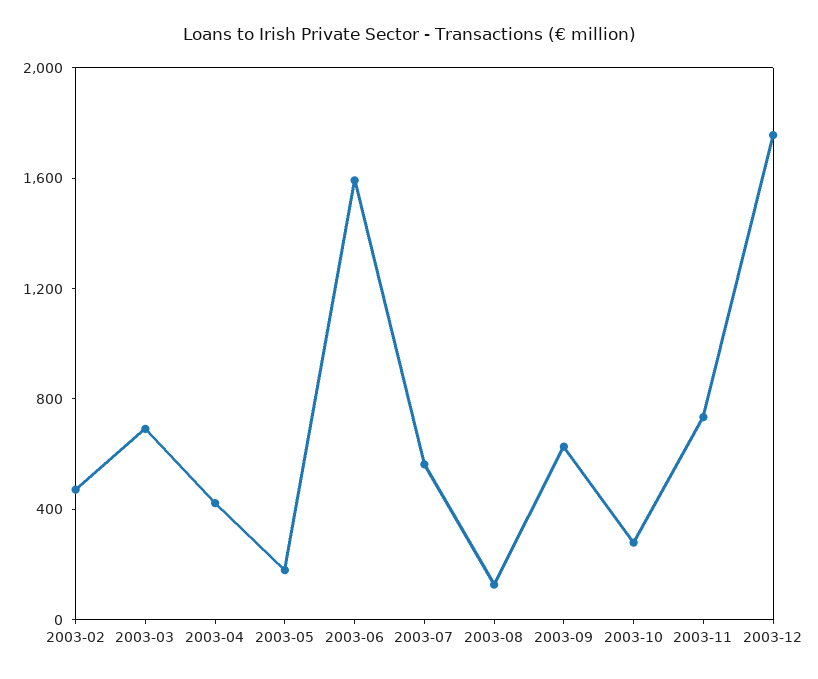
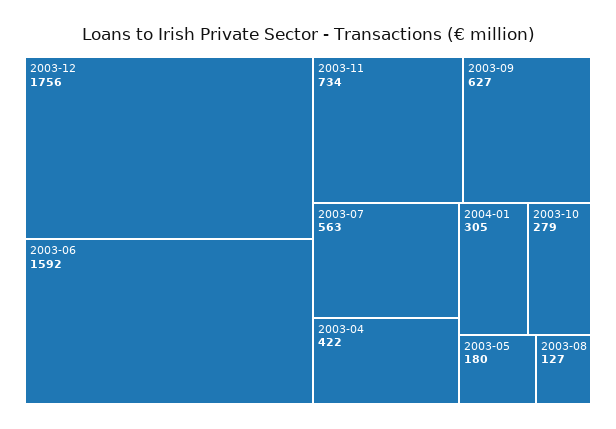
2003-02: 500 -> none
2003-03: 700 -> none
2004-01: none -> 305

